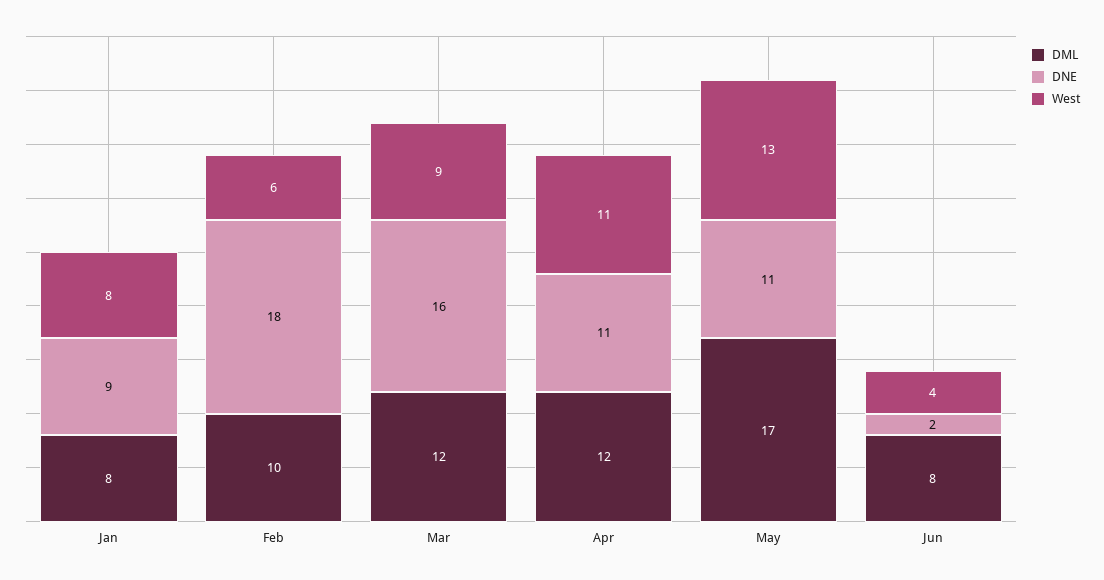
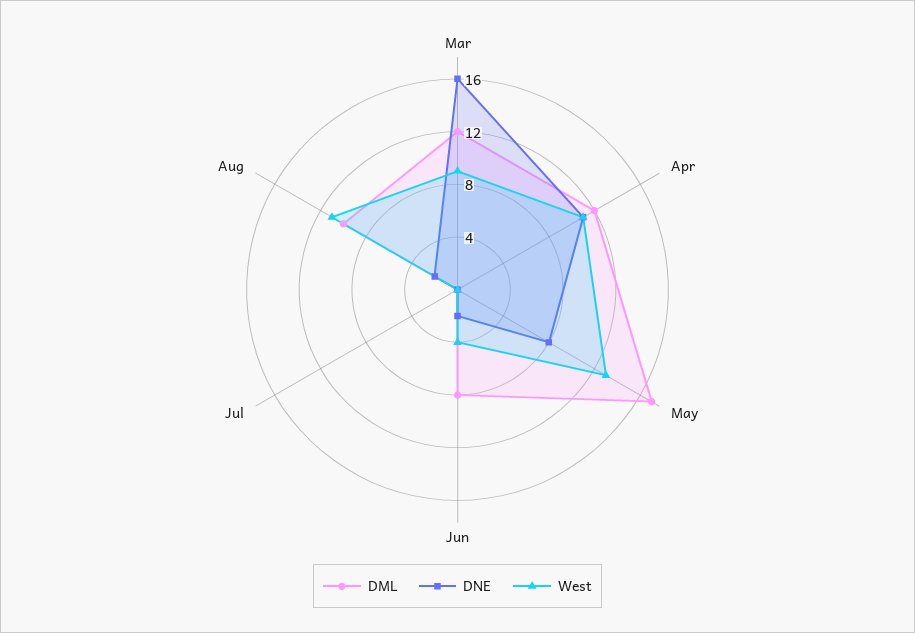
DML, Jan: 8 -> none
DNE, Jan: 9 -> none
West, Jan: 8 -> none
DML, Feb: 10 -> none
DNE, Feb: 18 -> none
West, Feb: 6 -> none
DNE, May: 11 -> 8
DML, Jul: none -> 0
DNE, Jul: none -> 0
West, Jul: none -> 0
DML, Aug: none -> 10
DNE, Aug: none -> 2
West, Aug: none -> 11

